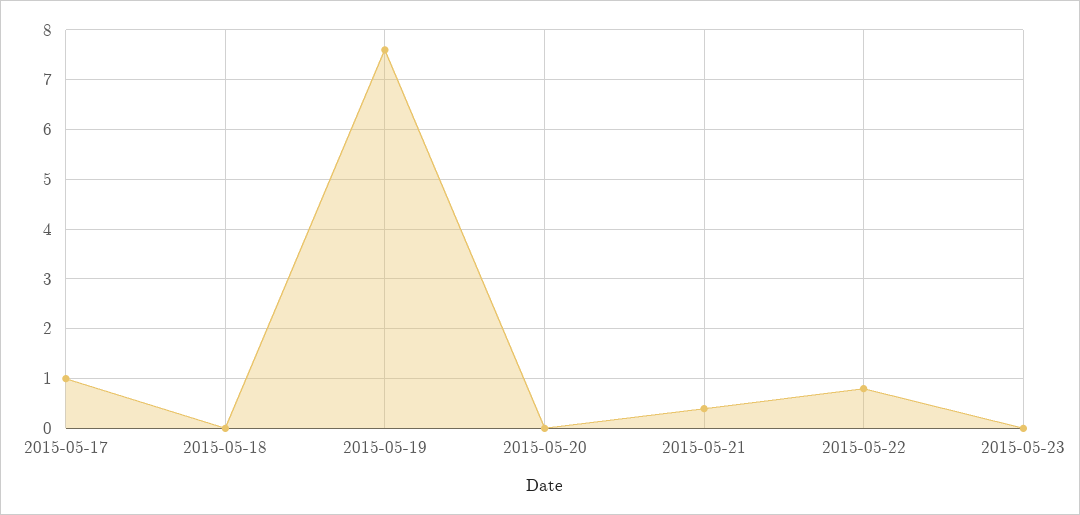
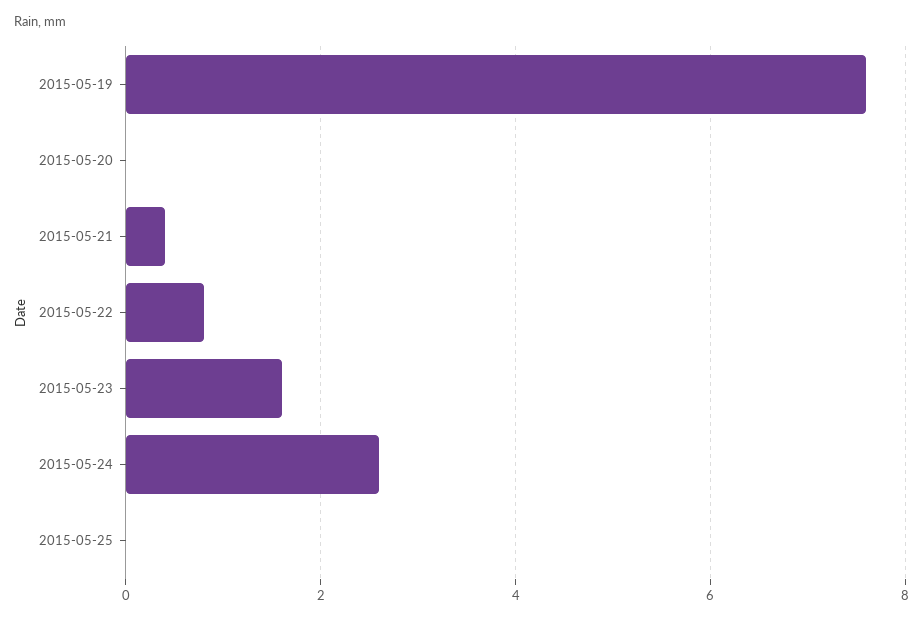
2015-05-17: 1 -> none
2015-05-18: 0 -> none
2015-05-23: 0 -> 1.5
2015-05-24: none -> 2.5
2015-05-25: none -> 0

